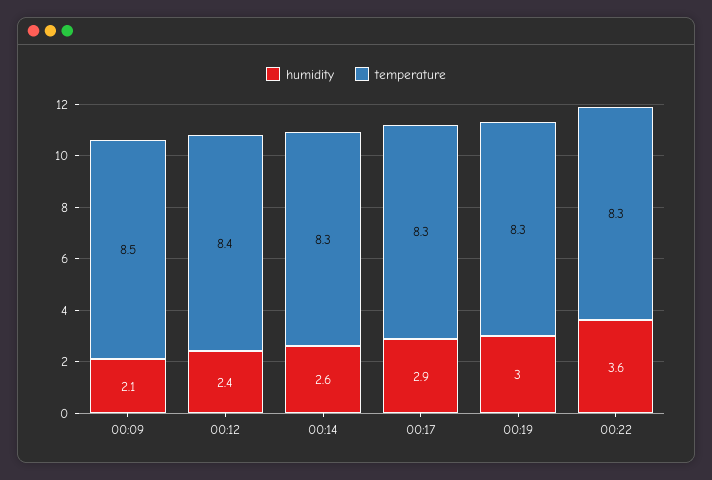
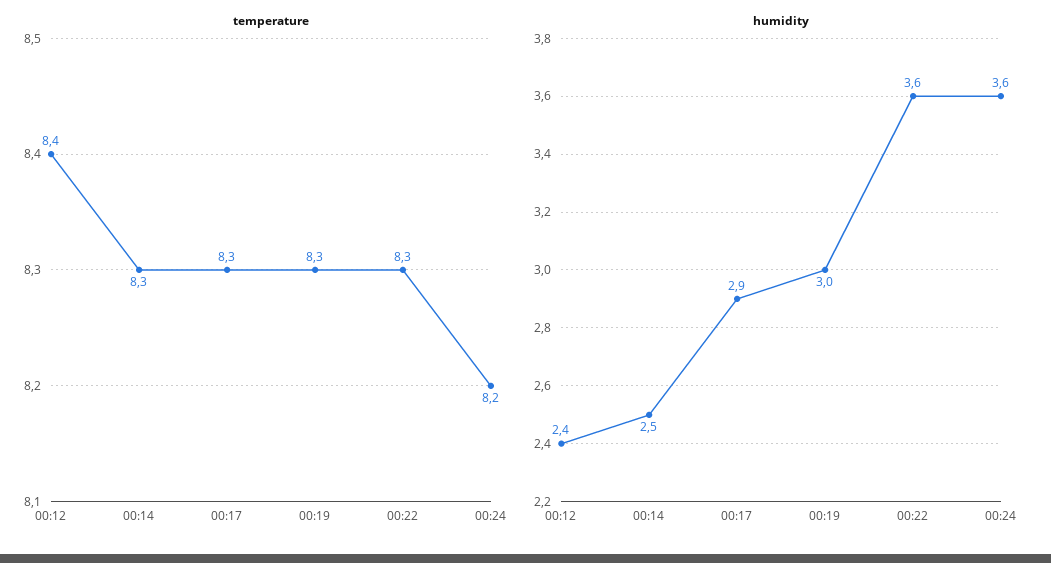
humidity, 00:09: 2.1 -> none
temperature, 00:09: 8.5 -> none
humidity, 00:14: 2.6 -> 2.5
temperature, 00:24: none -> 8.2
humidity, 00:24: none -> 3.6

